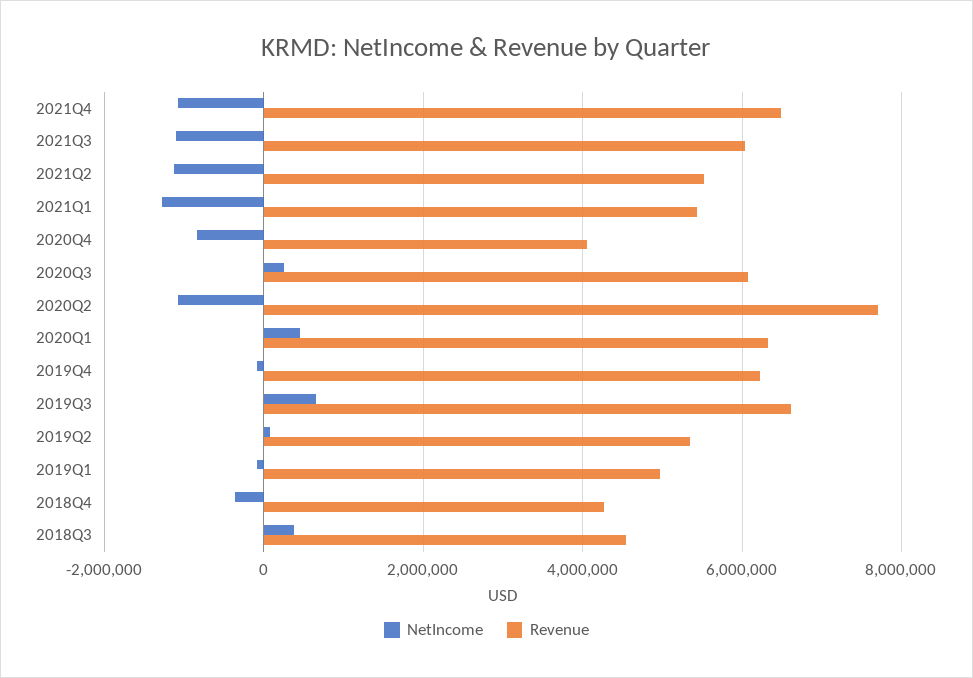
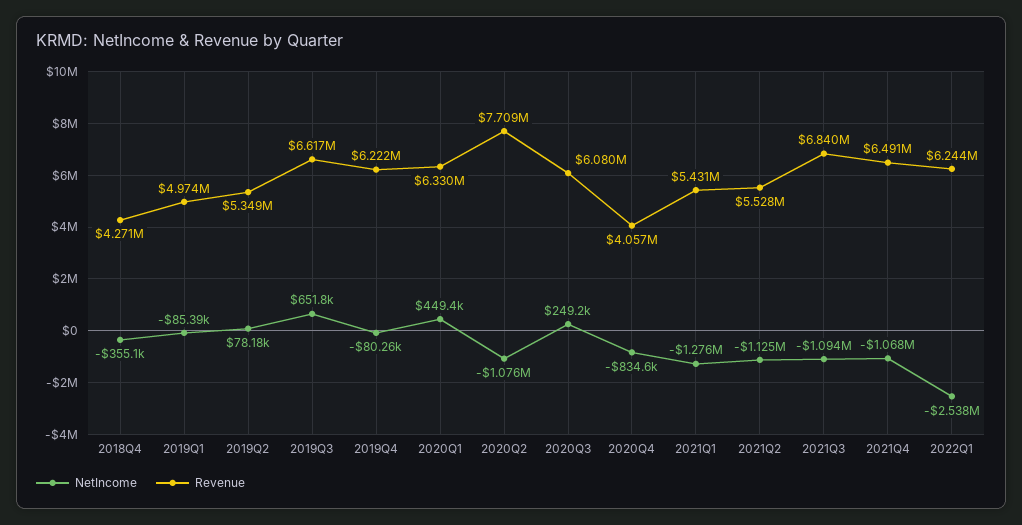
Revenue, 2021Q3: 6000000 -> 6840000
NetIncome, 2018Q3: 400000 -> none
Revenue, 2018Q3: 4600000 -> none
NetIncome, 2022Q1: none -> -2538000
Revenue, 2022Q1: none -> 6244000

